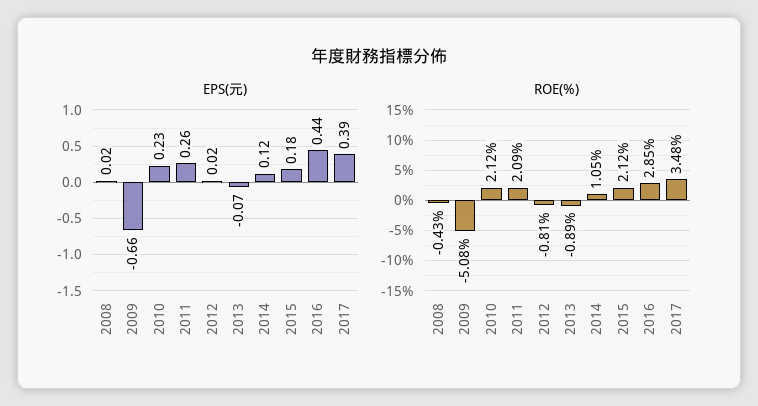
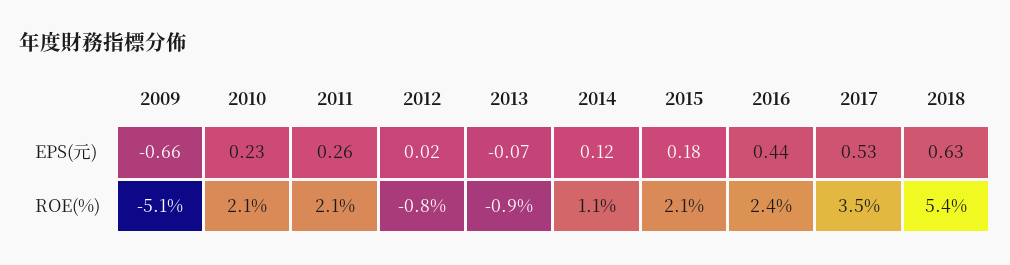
EPS(元), 2008: 0.02 -> none
EPS(元), 2017: 0.39 -> 0.53
ROE(%), 2008: -0.43 -> none
ROE(%), 2016: 2.85 -> 2.4
EPS(元), 2018: none -> 0.63
ROE(%), 2018: none -> 5.4

